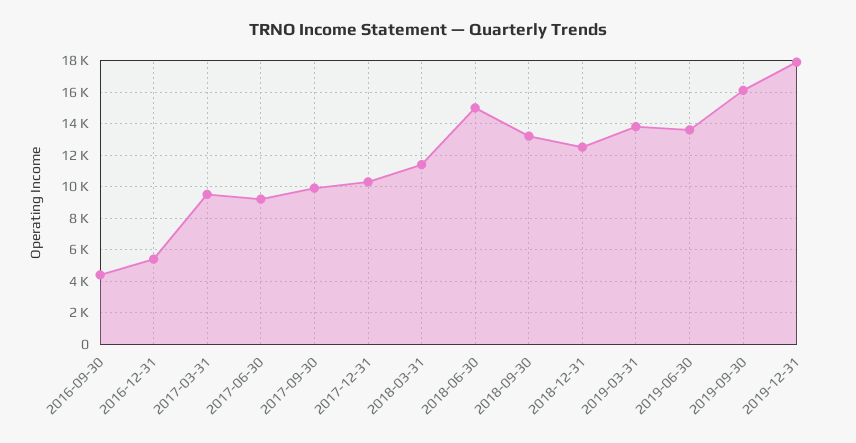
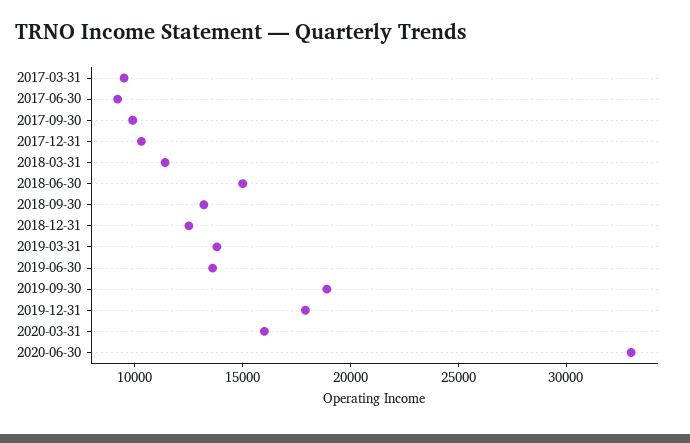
2016-09-30: 4500 -> none
2016-12-31: 5500 -> none
2019-09-30: 16000 -> 19000
2020-03-31: none -> 16000
2020-06-30: none -> 33000

